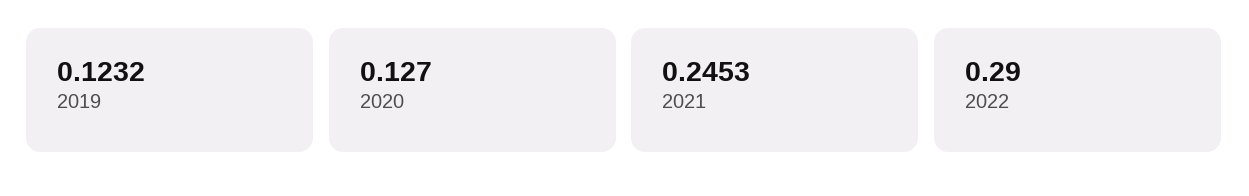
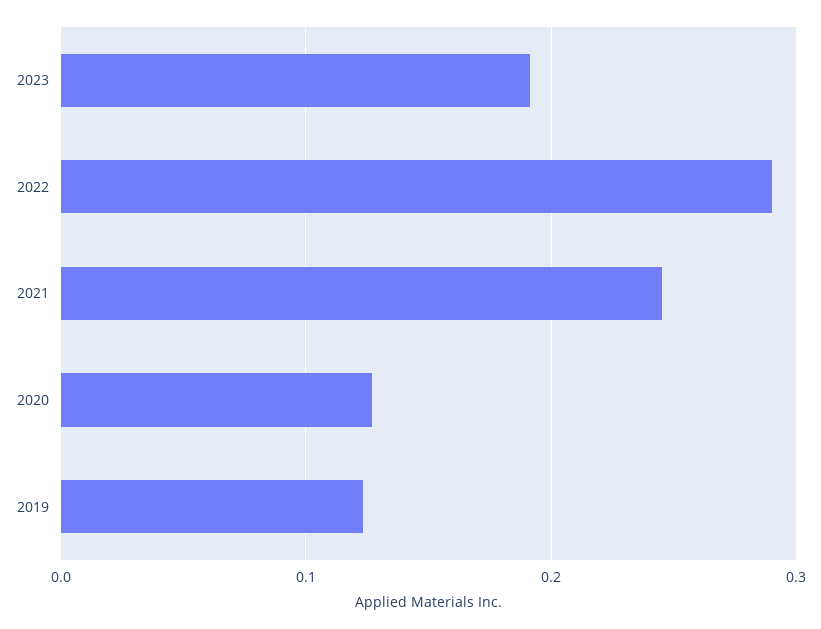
2023: none -> 0.19

